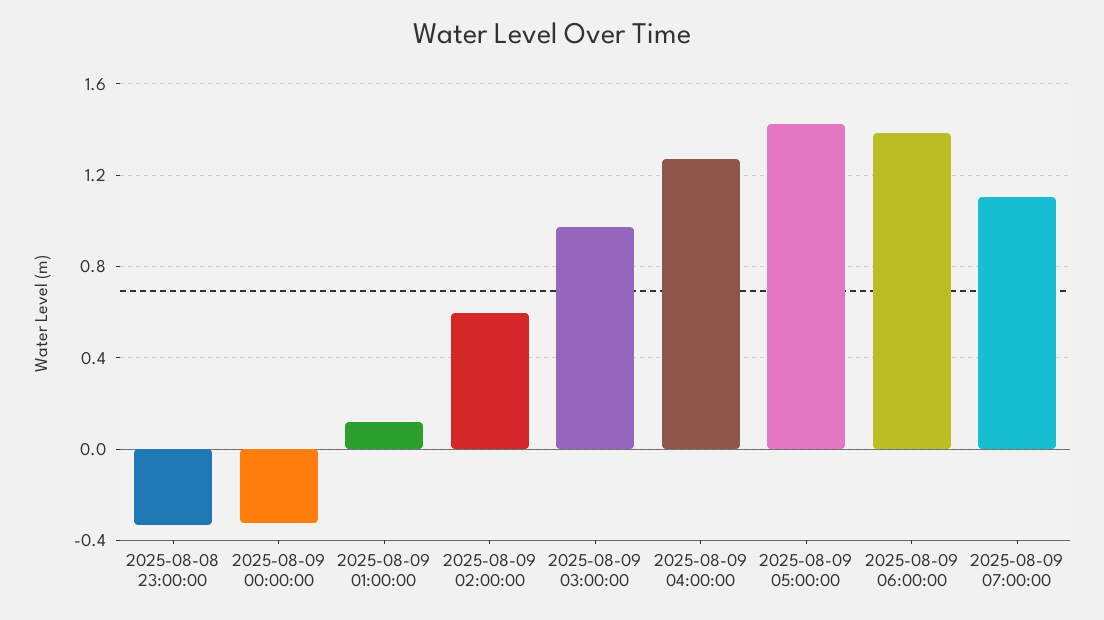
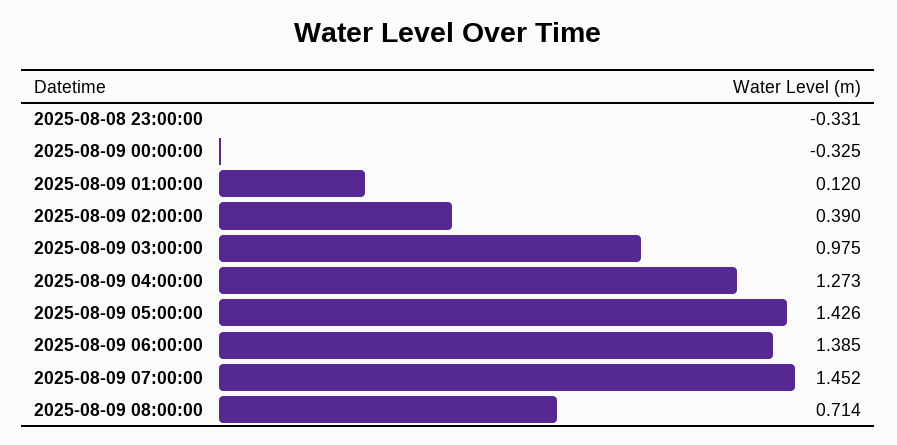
2025-08-09 02:00:00: 0.6 -> 0.39
2025-08-09 07:00:00: 1.1 -> 1.452
2025-08-09 08:00:00: none -> 0.714

